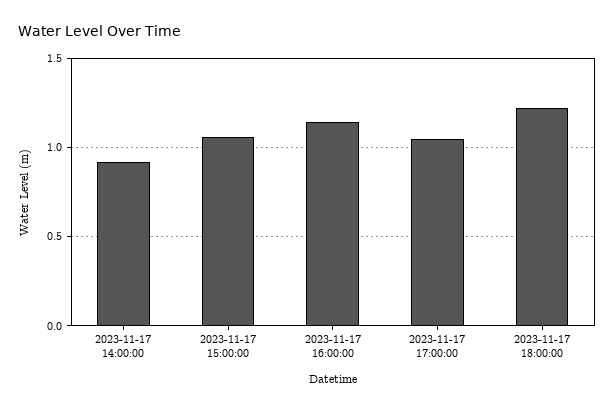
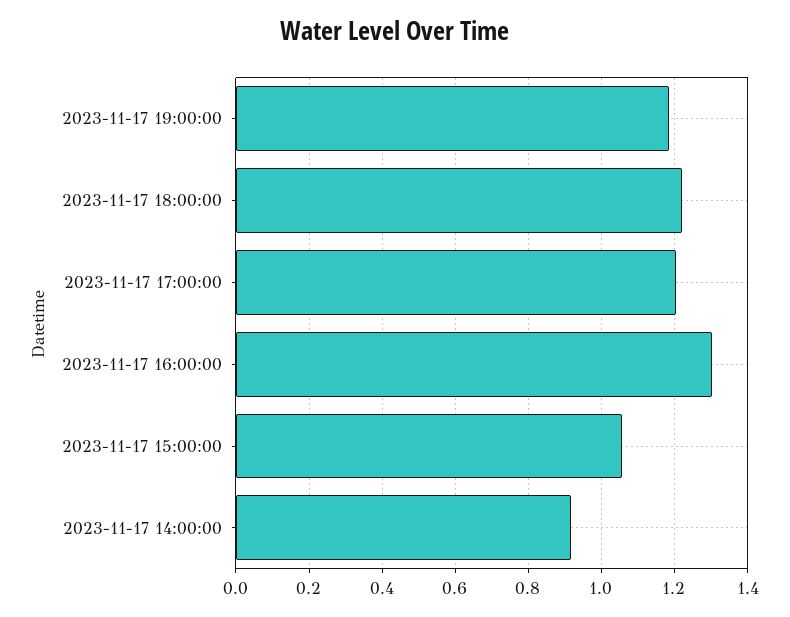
2023-11-17 16:00:00: 1.15 -> 1.3
2023-11-17 17:00:00: 1.05 -> 1.2
2023-11-17 19:00:00: none -> 1.18

